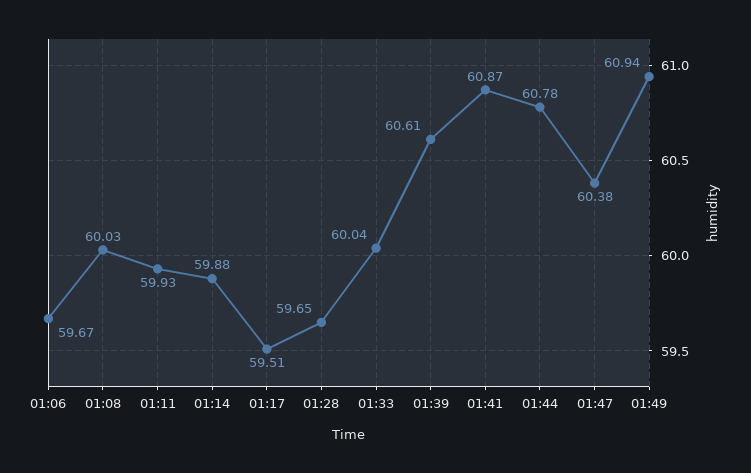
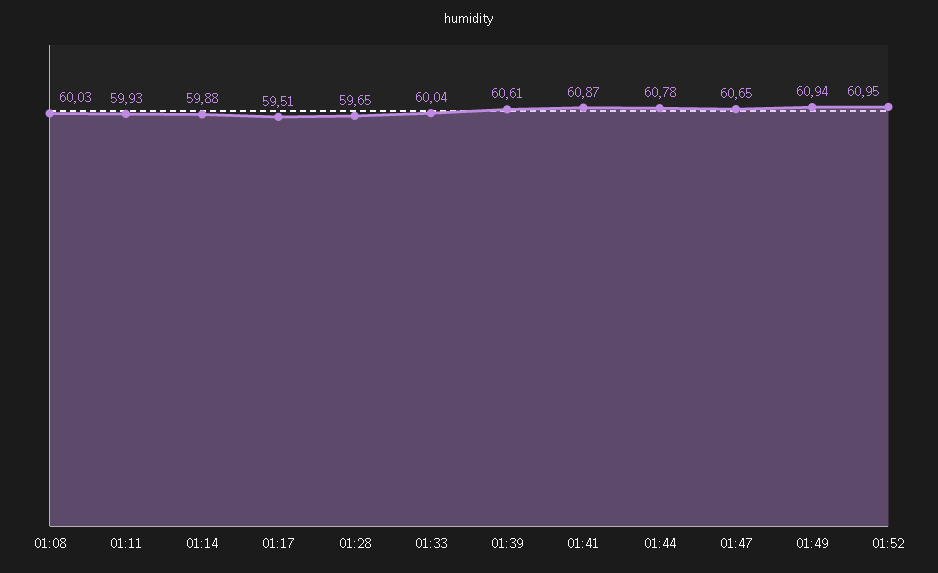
01:06: 59.67 -> none
01:47: 60.38 -> 60.65
01:52: none -> 60.95

